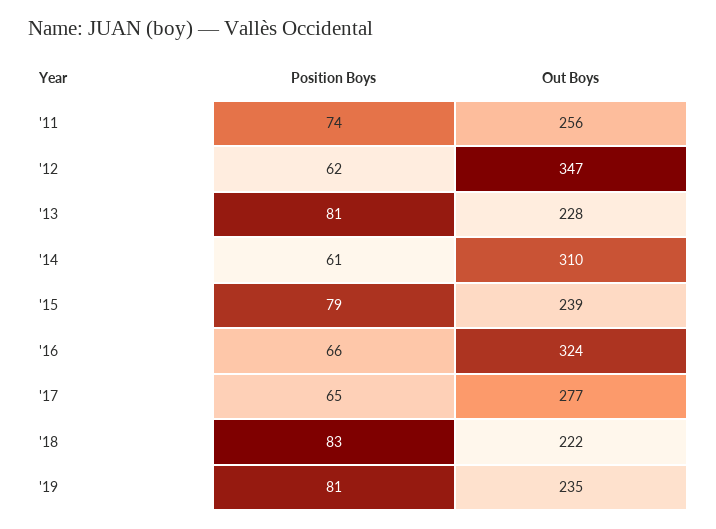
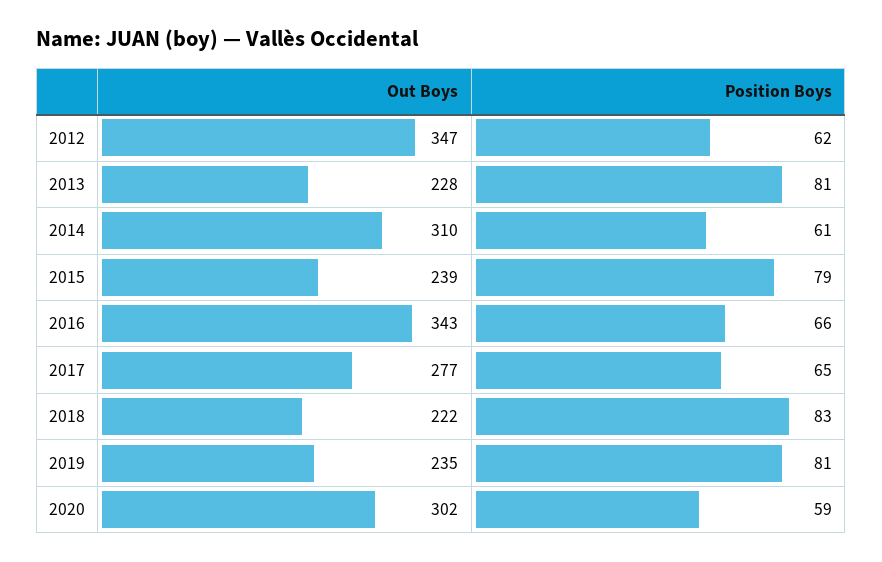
Position Boys, '11: 74 -> none
Out Boys, '11: 256 -> none
Out Boys, '16: 324 -> 343
Out Boys, 2020: none -> 302
Position Boys, 2020: none -> 59

